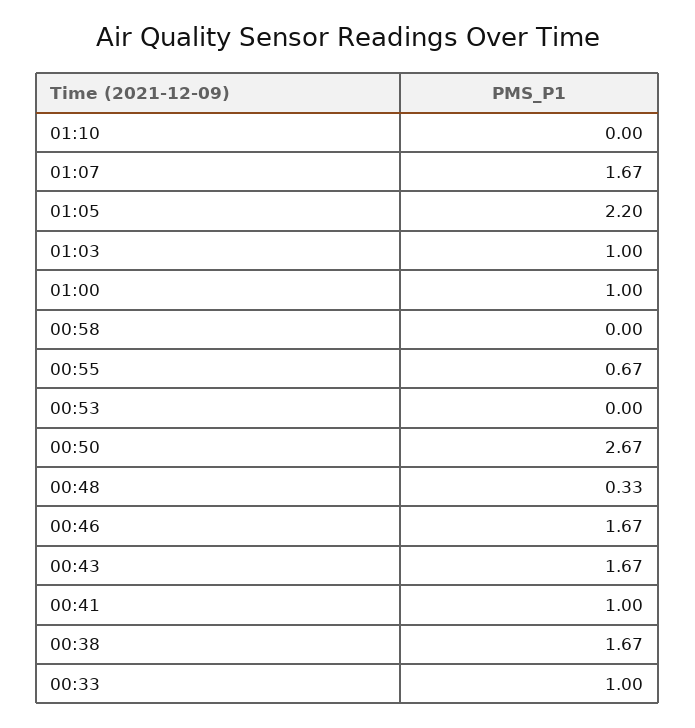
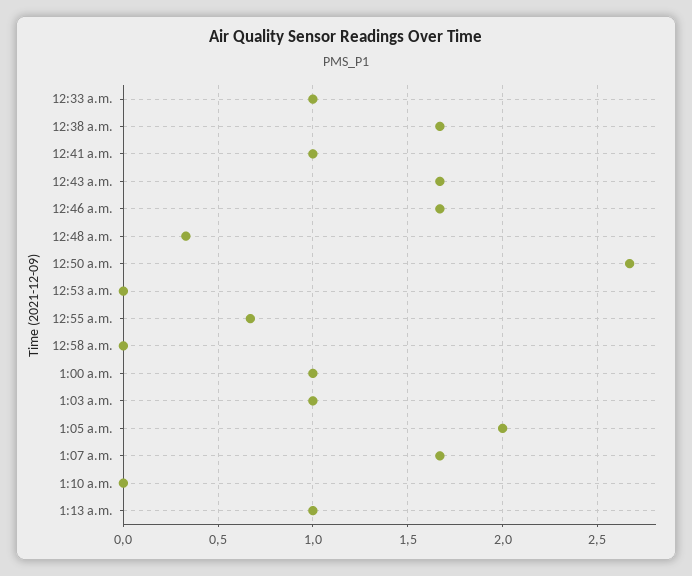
01:05: 2.2 -> 2
1:13 a.m.: none -> 1

